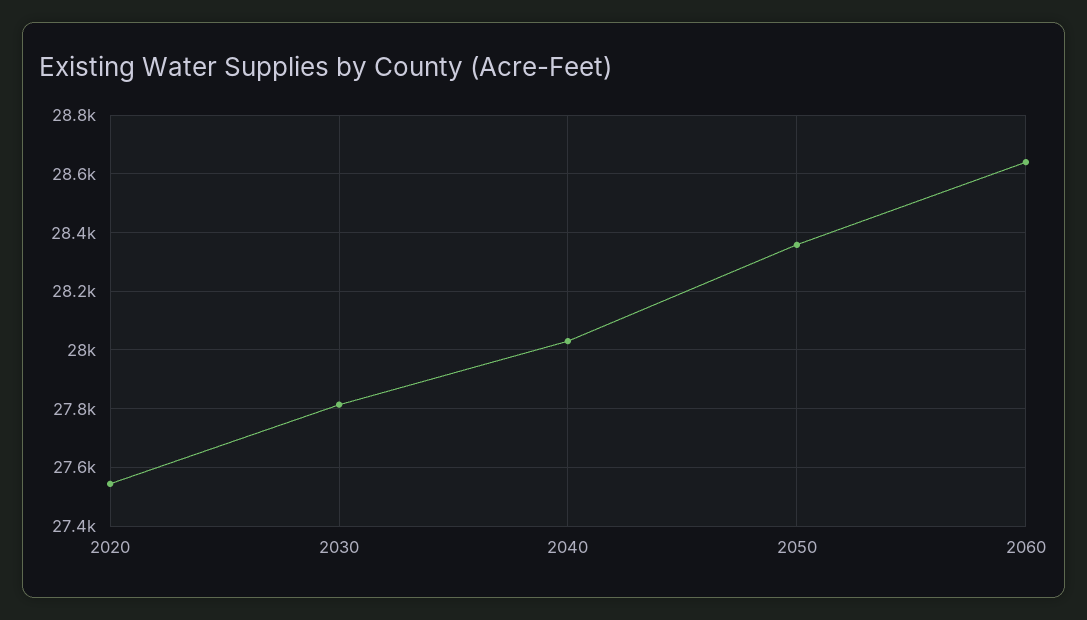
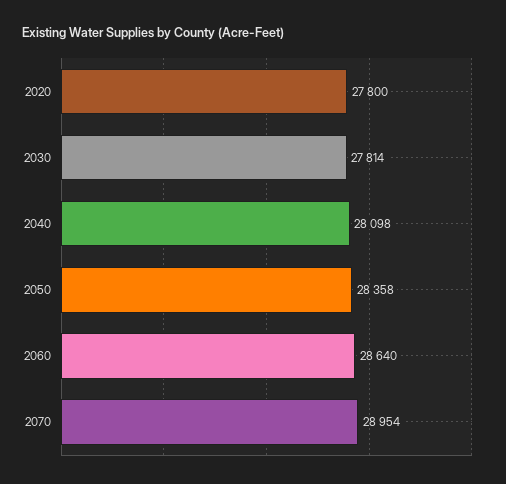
2020: 27550 -> 27800
2040: 28025 -> 28098
2070: none -> 28954

